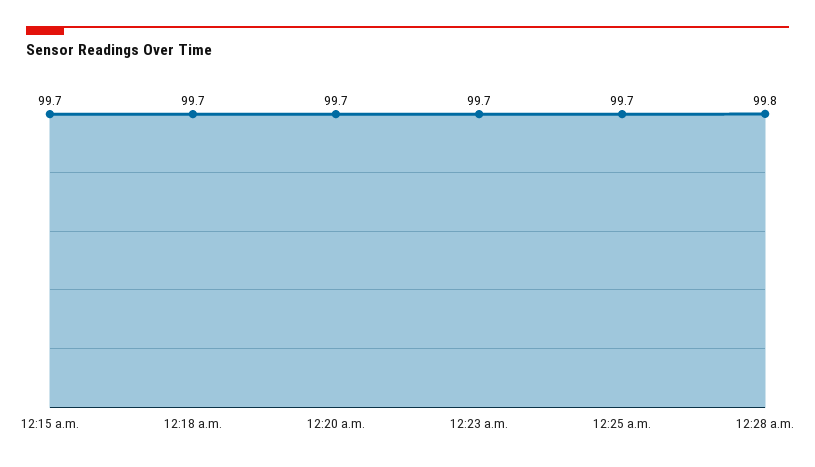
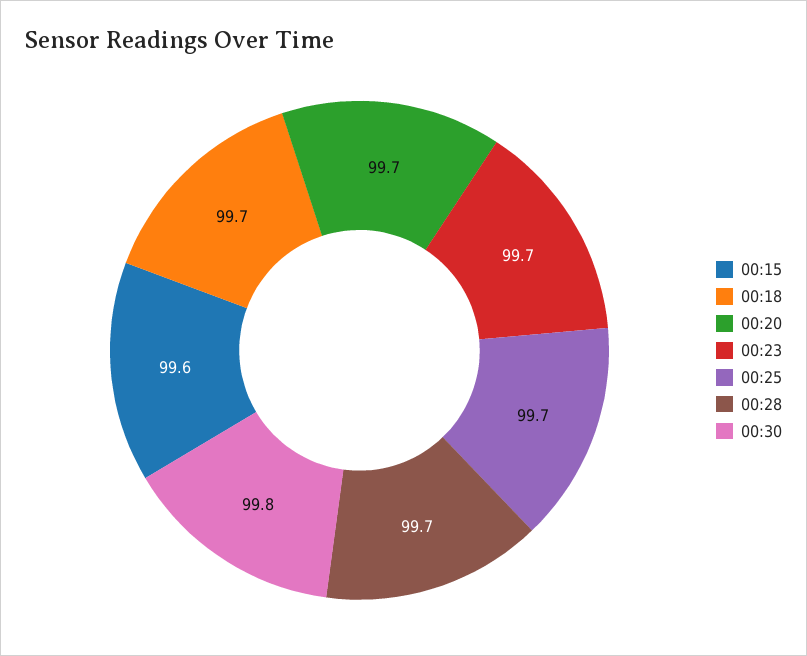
12:15 a.m.: 99.7 -> 99.6
12:28 a.m.: 99.8 -> 99.7
00:30: none -> 99.8

